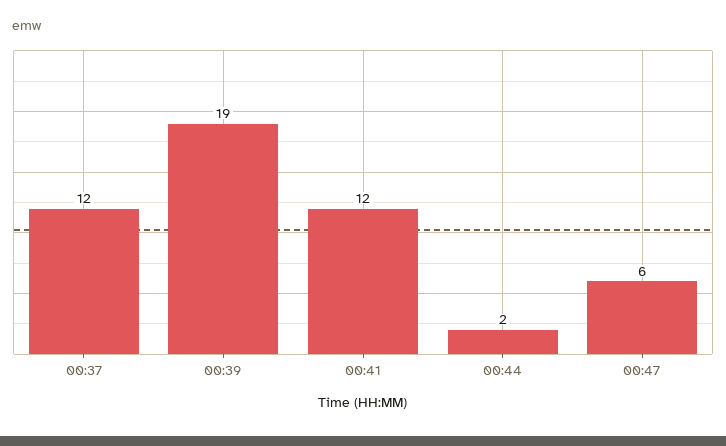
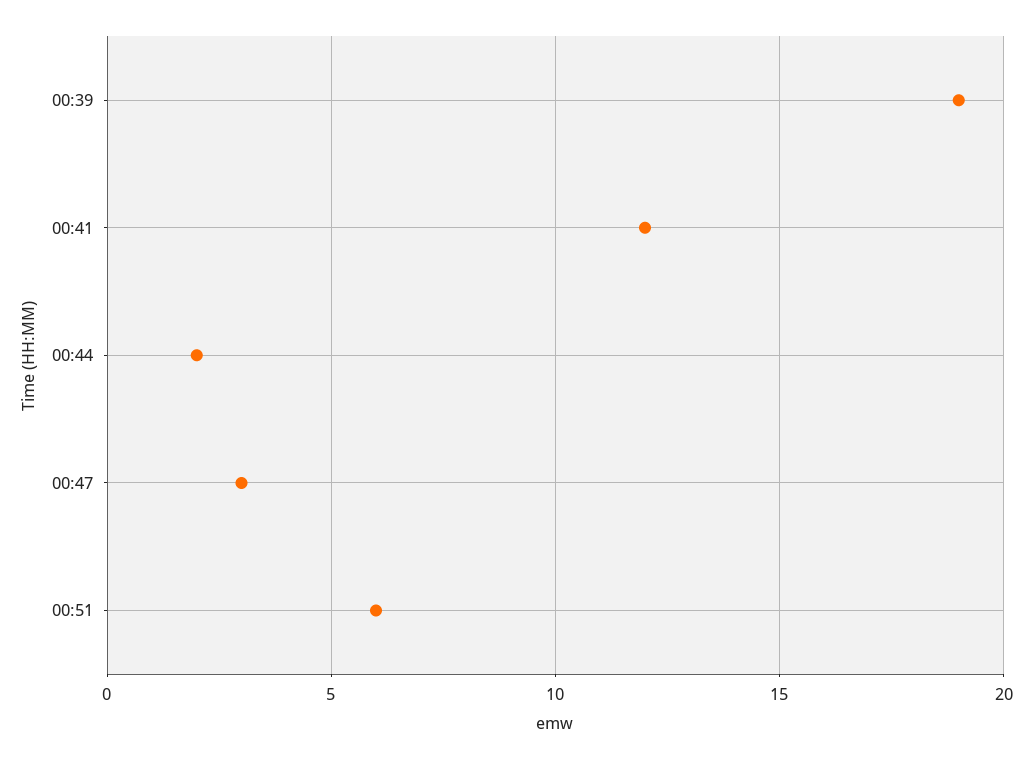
00:37: 12 -> none
00:47: 6 -> 3
00:51: none -> 6

